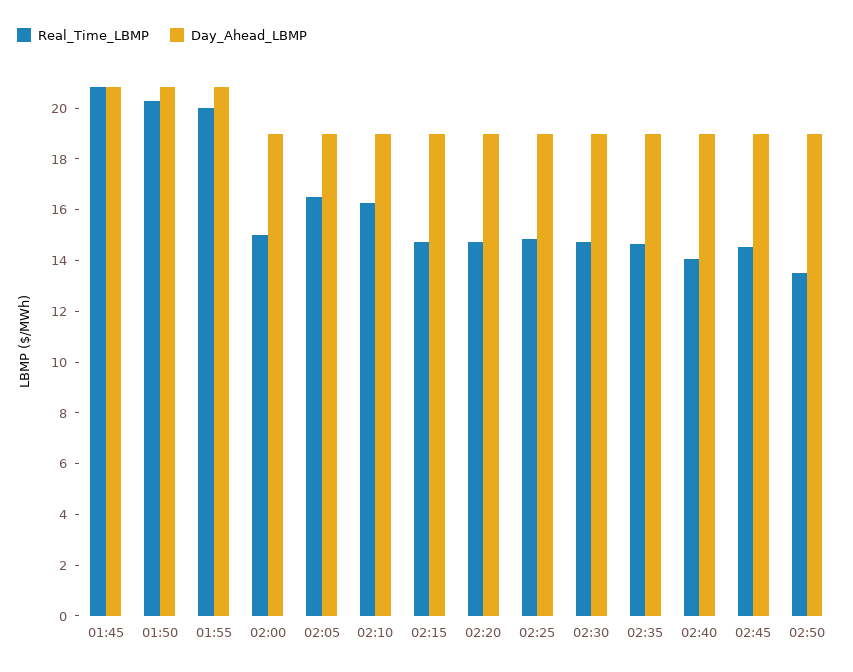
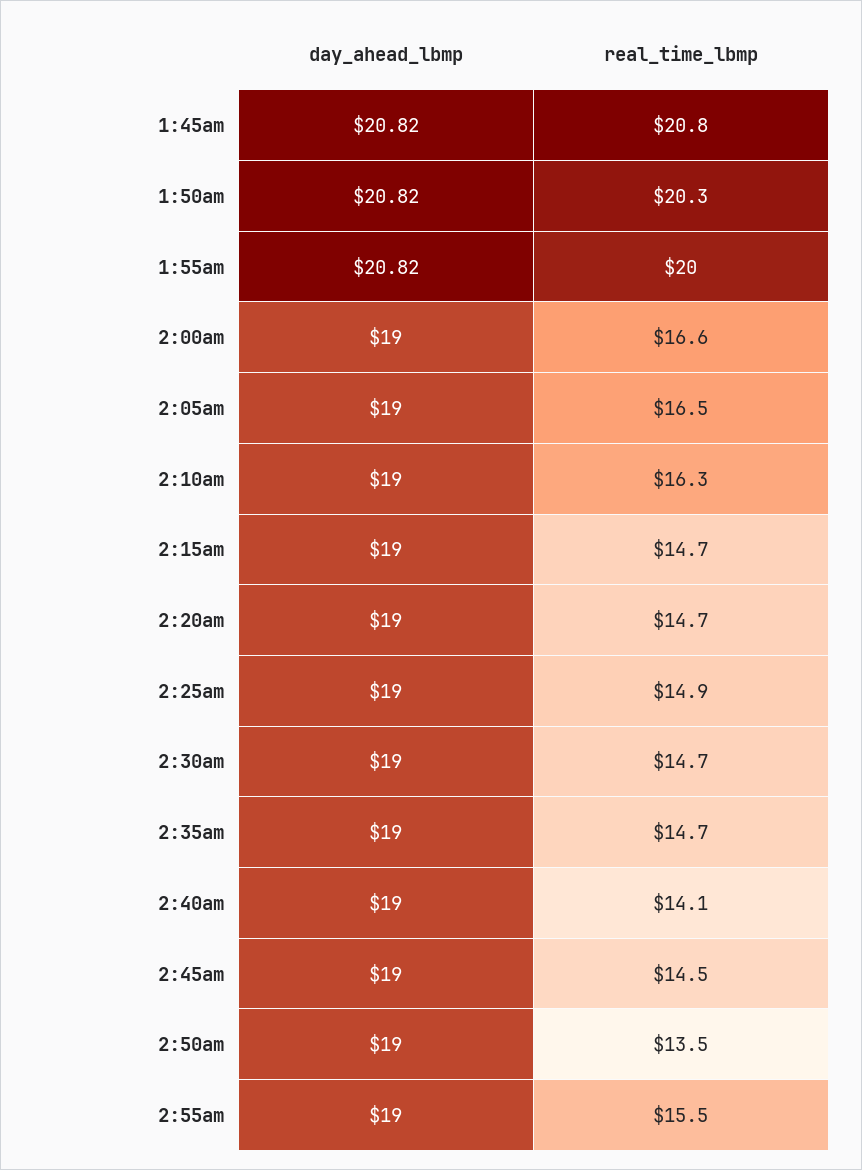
Real_Time_LBMP, 02:00: 15 -> 16.6
Day_Ahead_LBMP, 2:55am: none -> 19
Real_Time_LBMP, 2:55am: none -> 15.5

